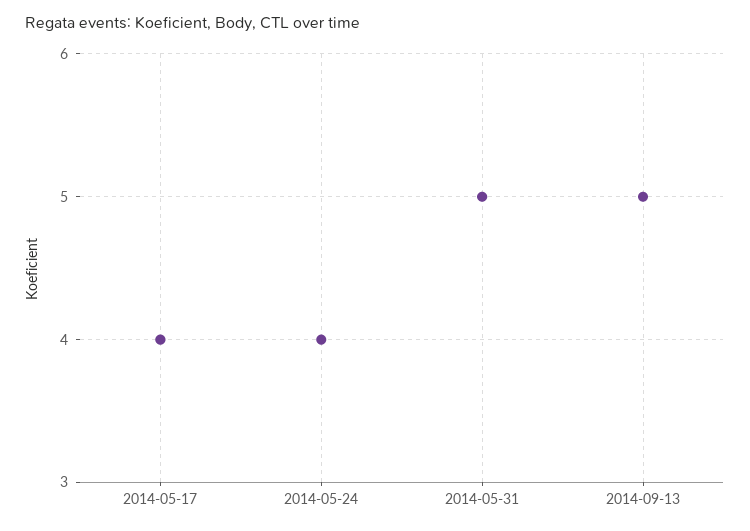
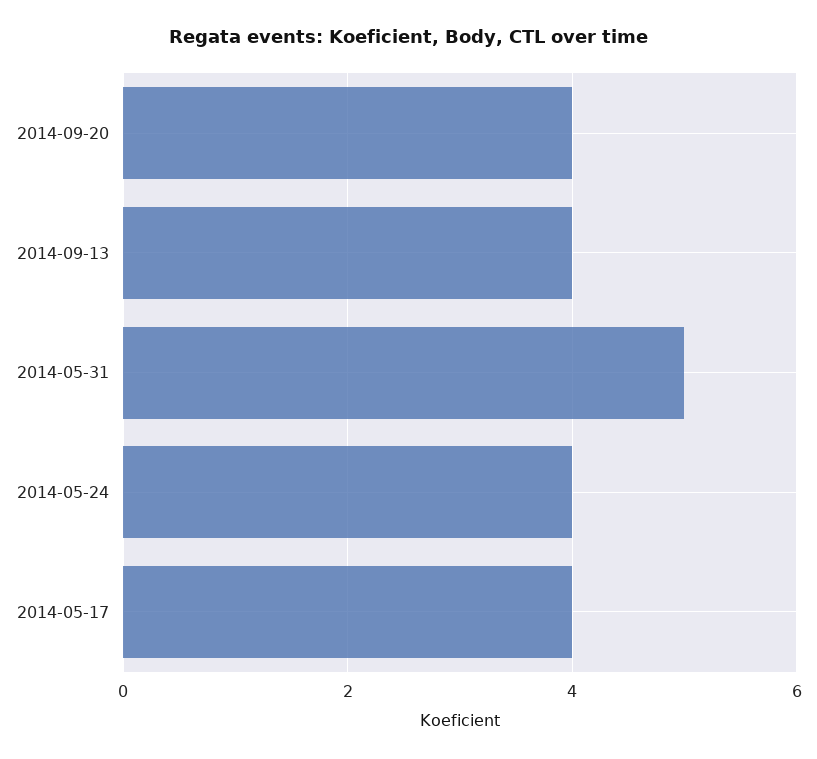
2014-09-13: 5 -> 4
2014-09-20: none -> 4

